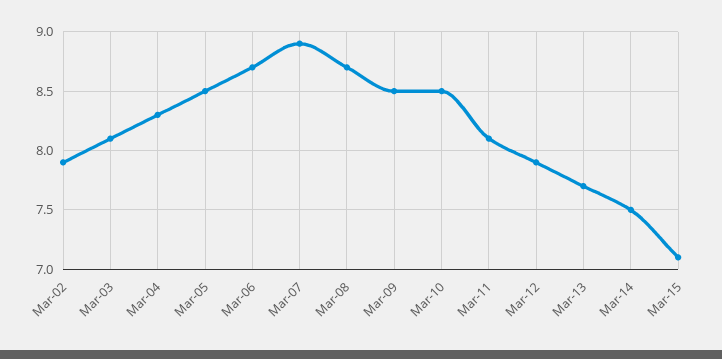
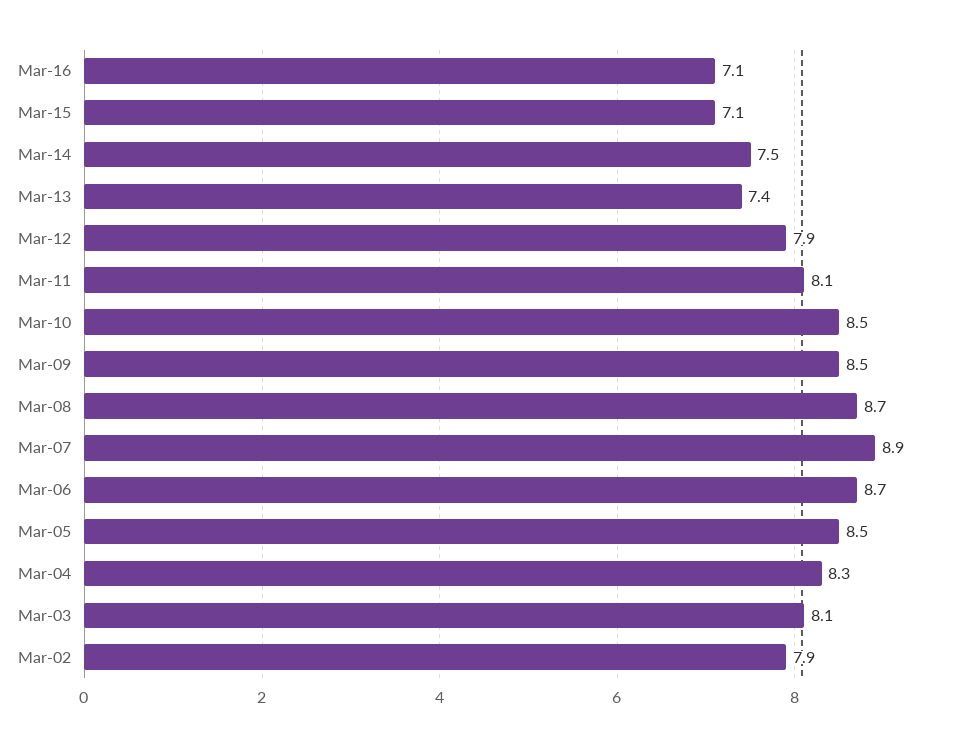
Mar-13: 7.7 -> 7.4
Mar-16: none -> 7.1

